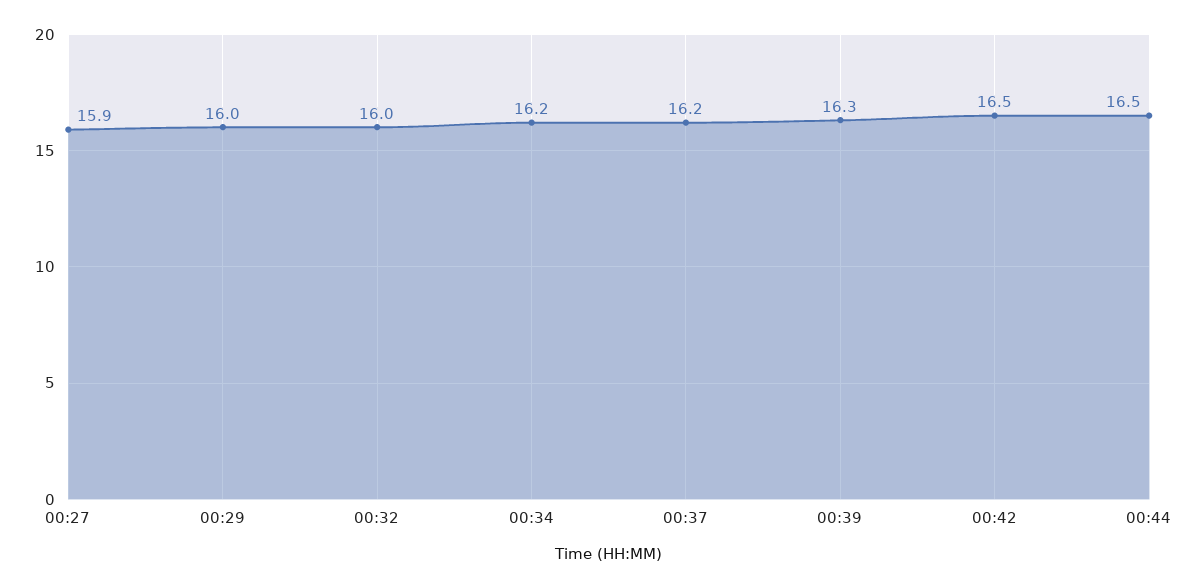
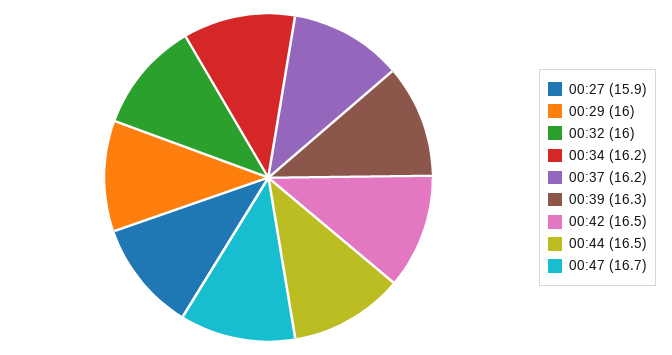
00:47: none -> 16.7

